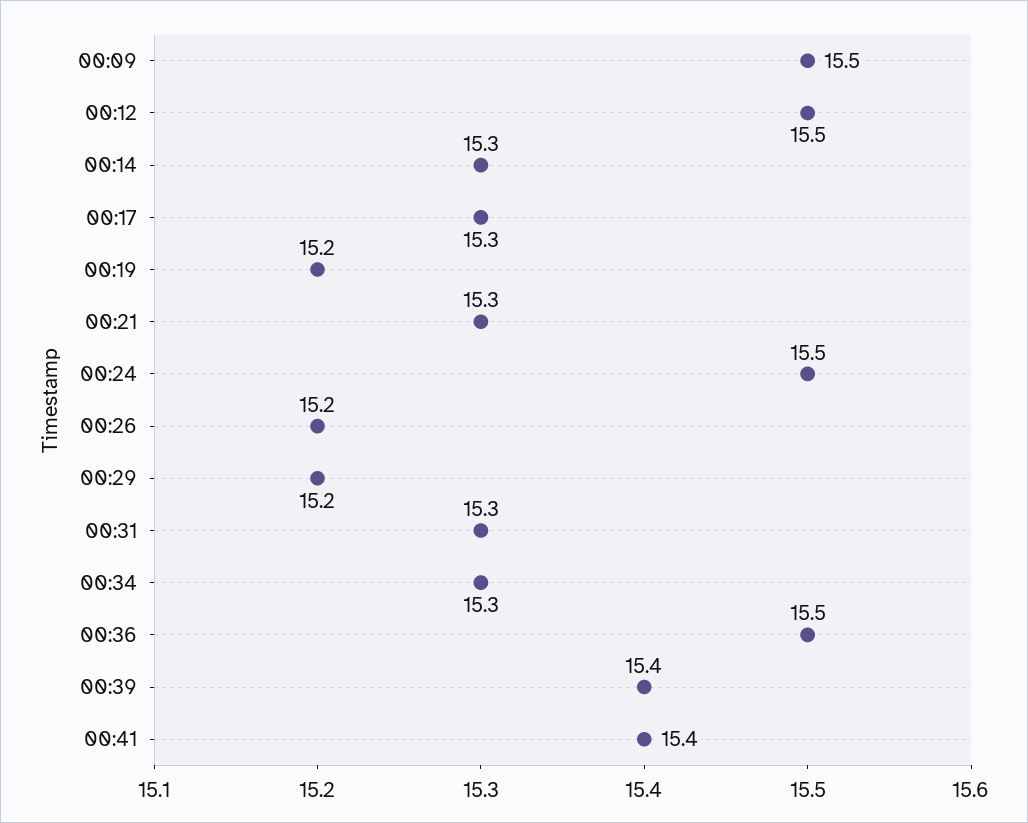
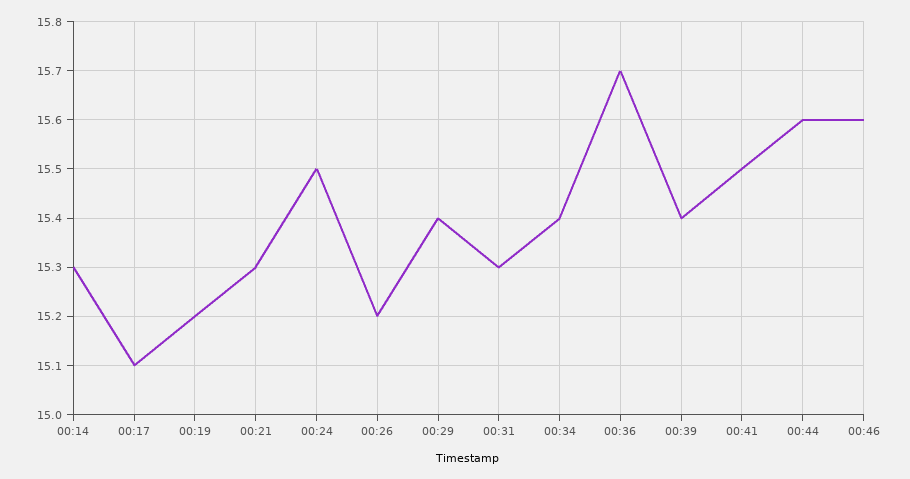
00:09: 15.5 -> none
00:12: 15.5 -> none
00:17: 15.3 -> 15.1
00:29: 15.2 -> 15.4
00:34: 15.3 -> 15.4
00:36: 15.5 -> 15.7
00:41: 15.4 -> 15.5
00:44: none -> 15.6
00:46: none -> 15.6

